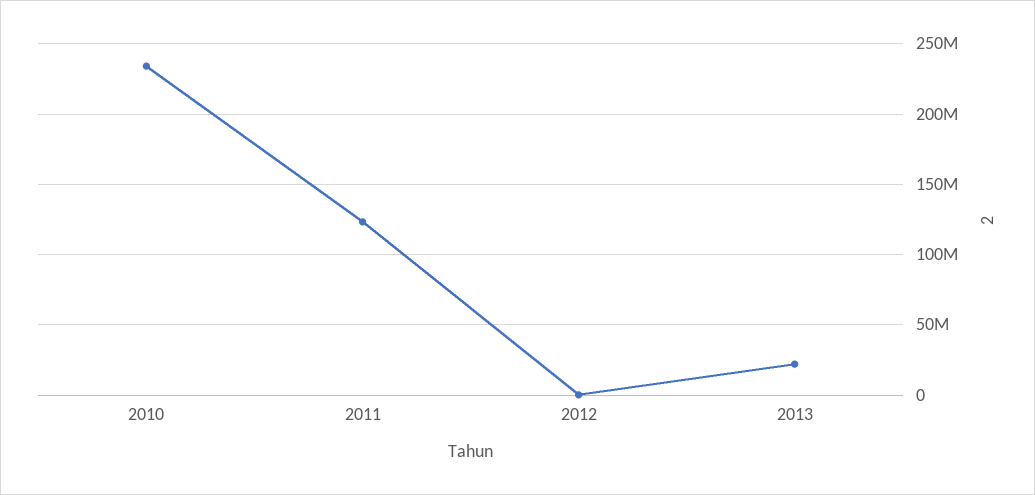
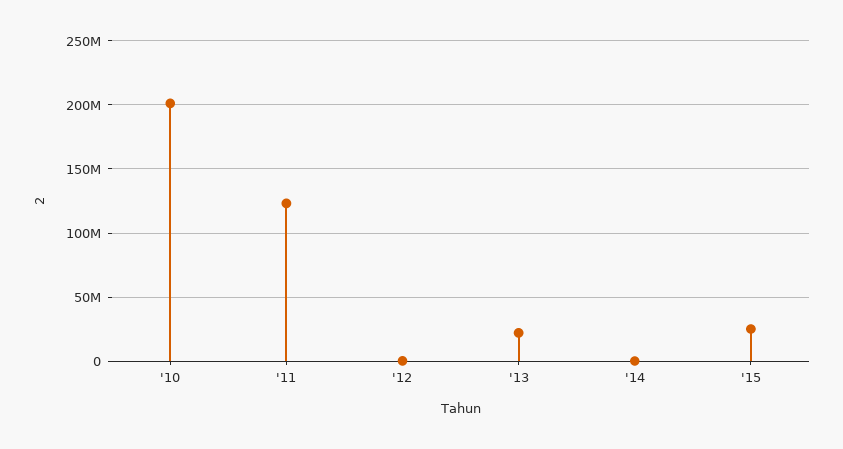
2010: 235000000 -> 200000000
'14: none -> 0
'15: none -> 25000000

